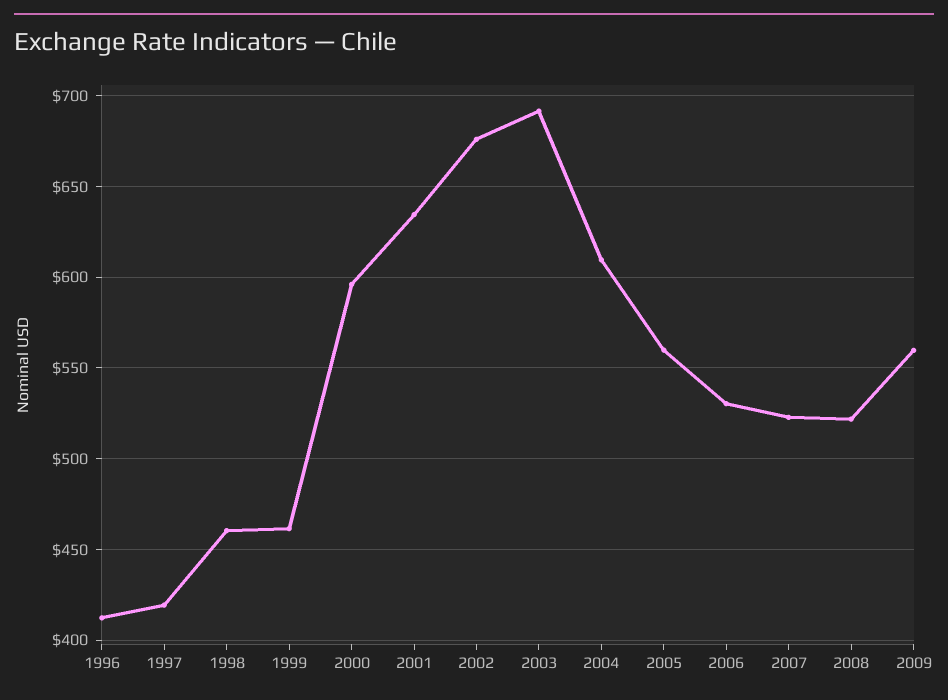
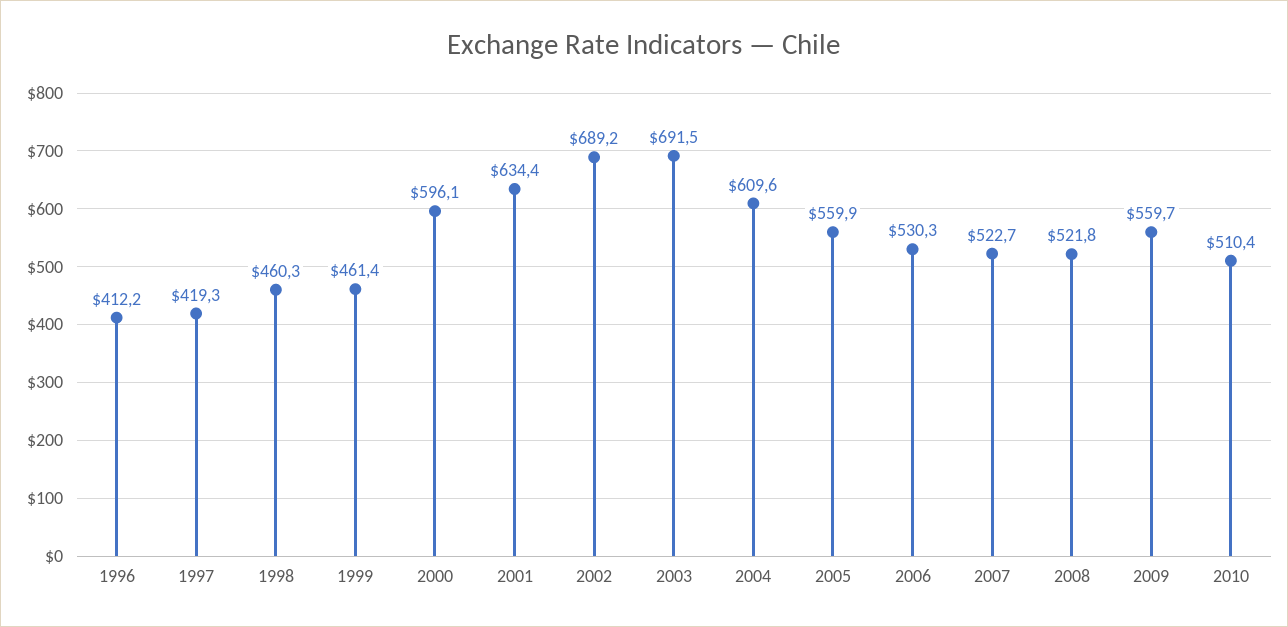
2002: 675 -> 689.2
2010: none -> 510.4

